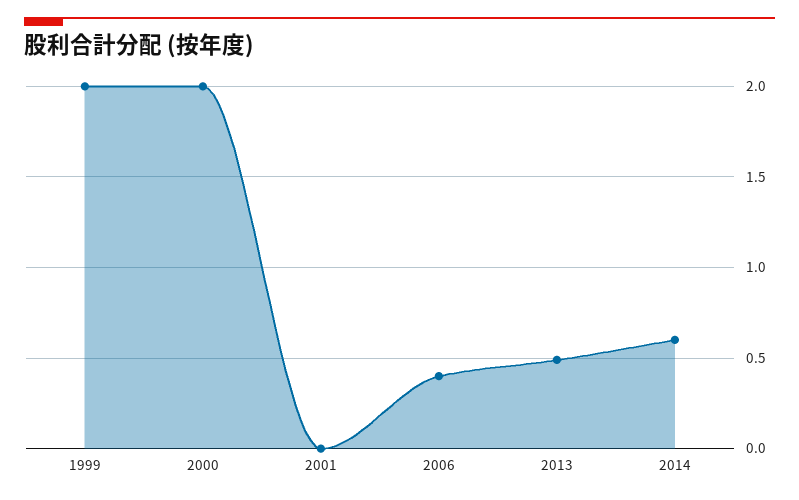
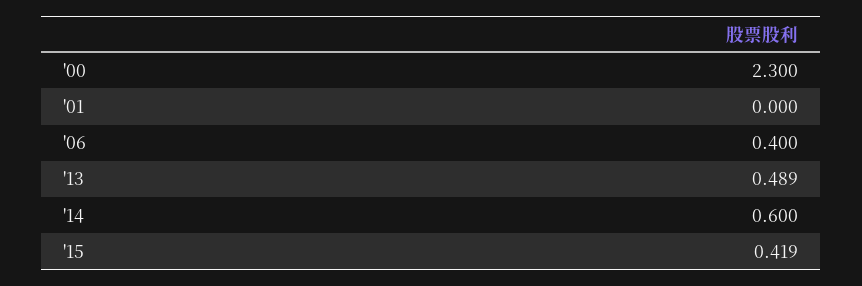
1999: 2 -> none
2000: 2 -> 2.3
'15: none -> 0.419

